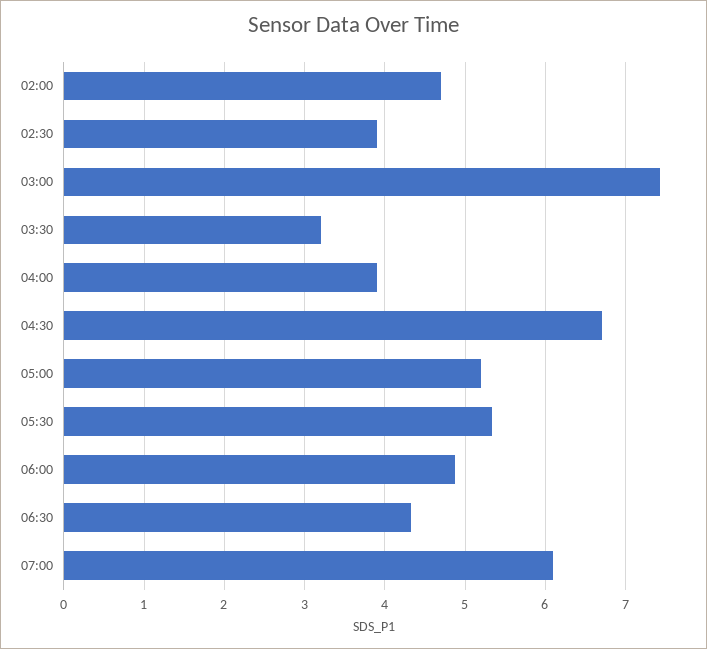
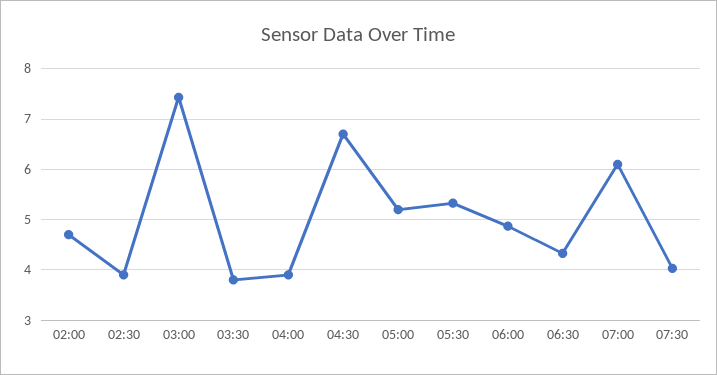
03:30: 3.2 -> 3.8
07:30: none -> 4

